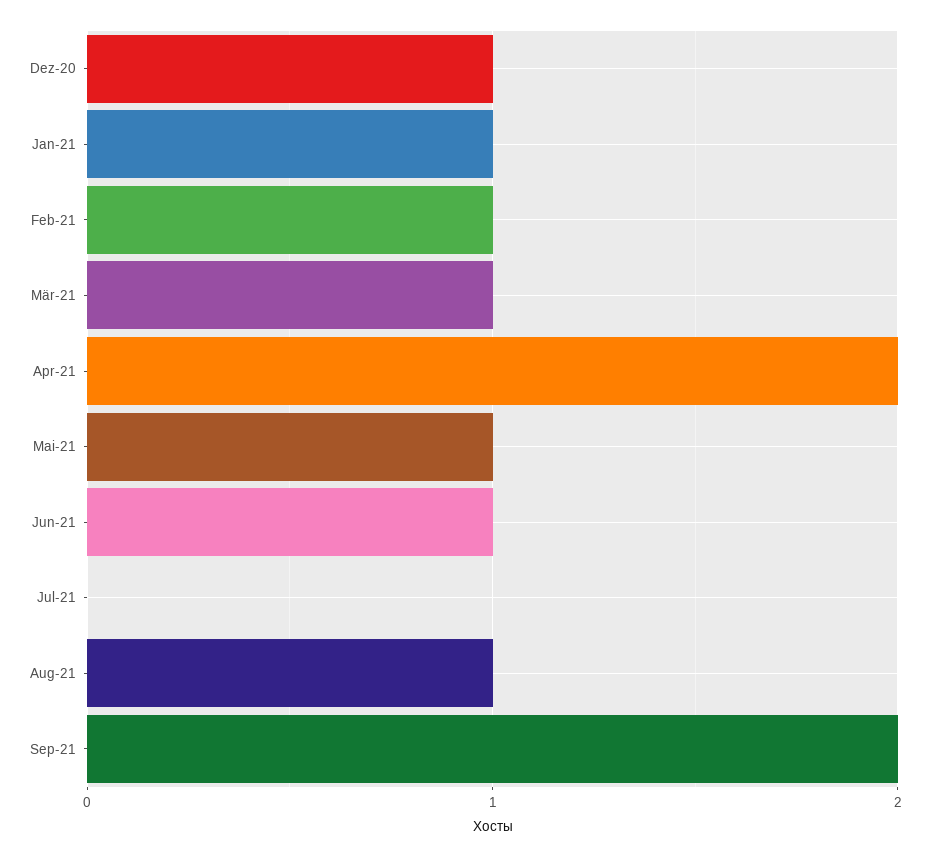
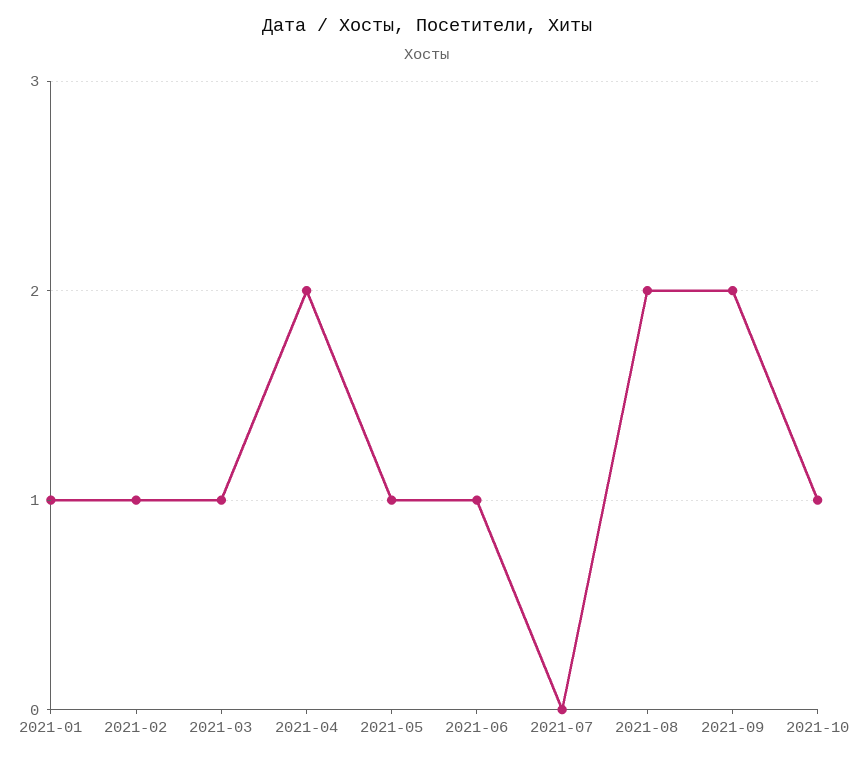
Dez-20: 1 -> none
Aug-21: 1 -> 2
2021-10: none -> 1

